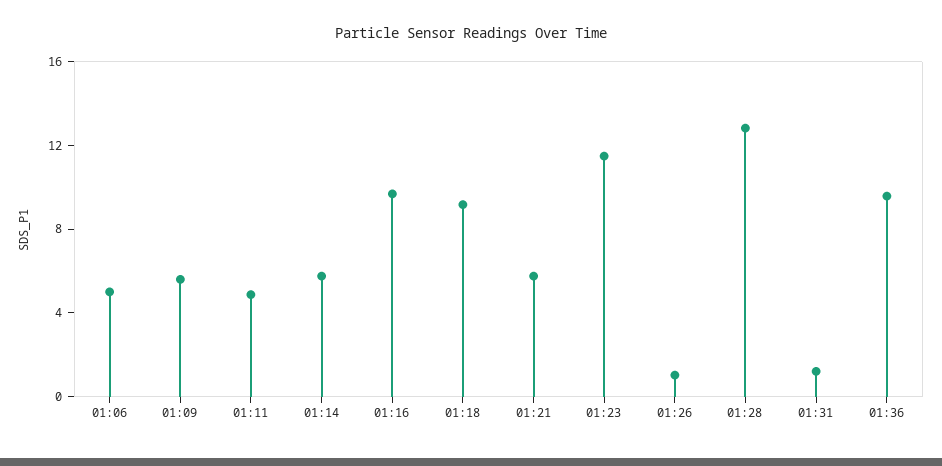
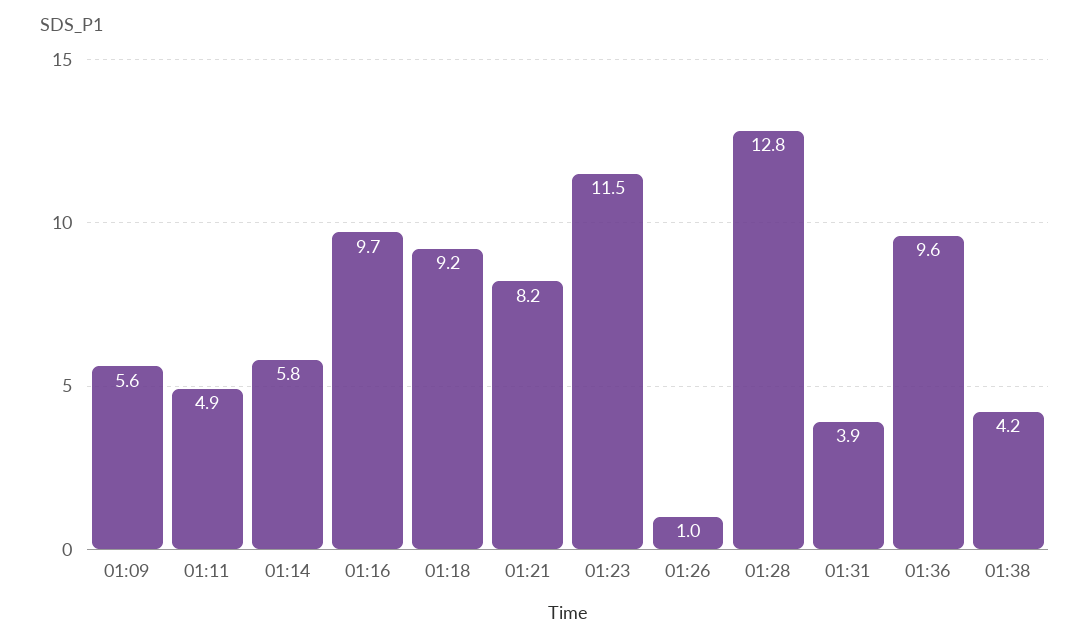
01:06: 5 -> none
01:21: 6 -> 8.2
01:31: 1 -> 3.9
01:38: none -> 4.2

